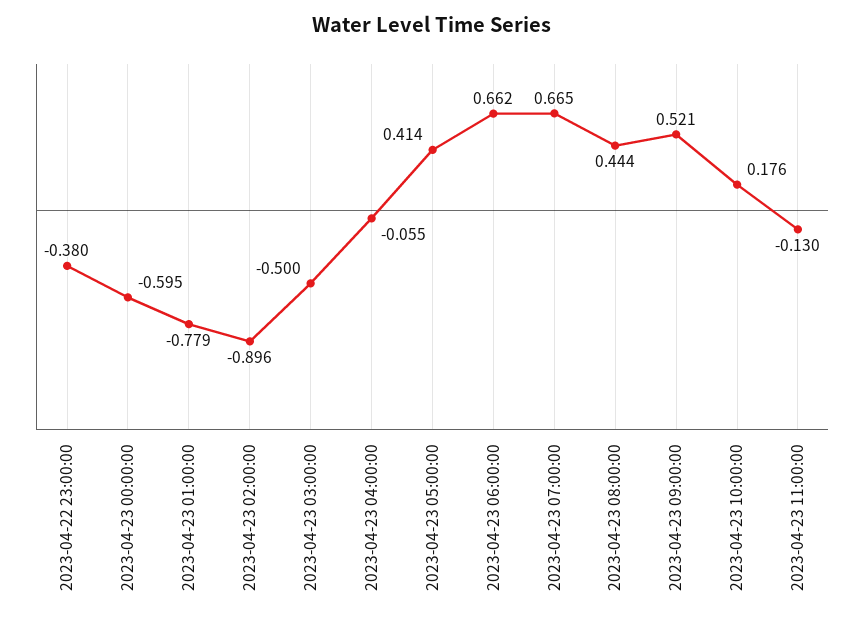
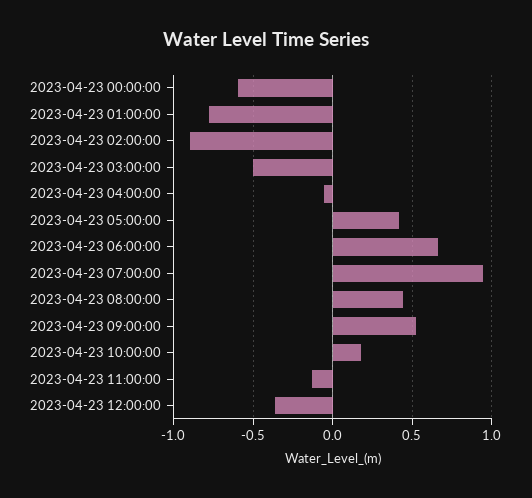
2023-04-22 23:00:00: -0.38 -> none
2023-04-23 07:00:00: 0.665 -> 0.95
2023-04-23 12:00:00: none -> -0.35

